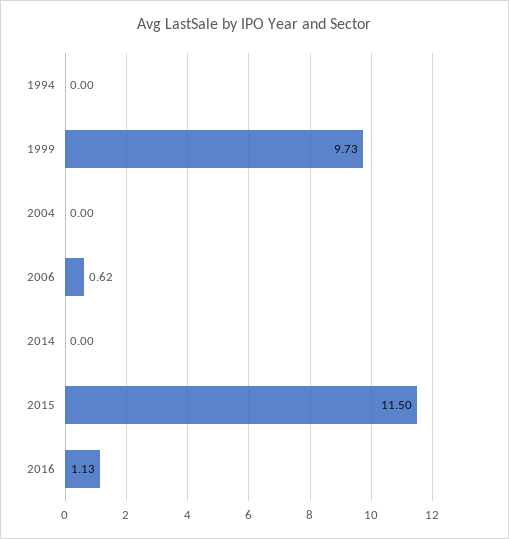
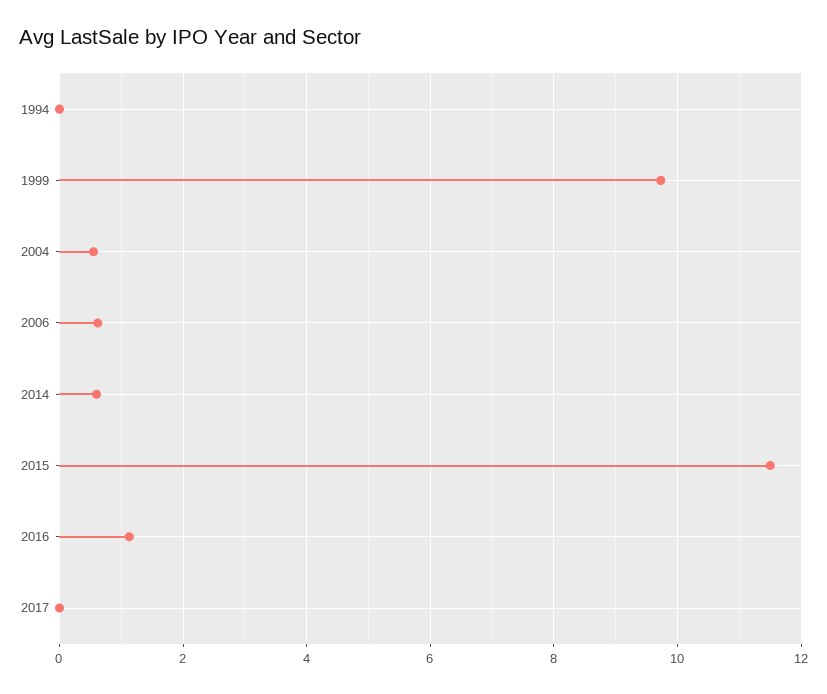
2004: 0 -> 0.6
2014: 0 -> 0.6
2017: none -> 0

